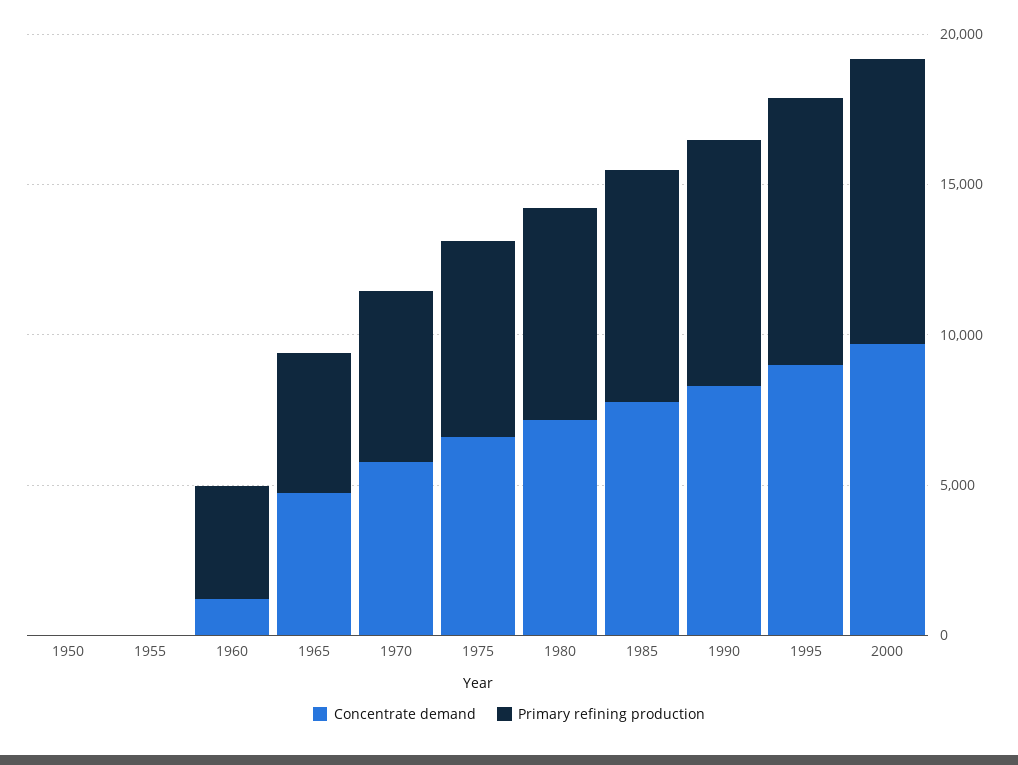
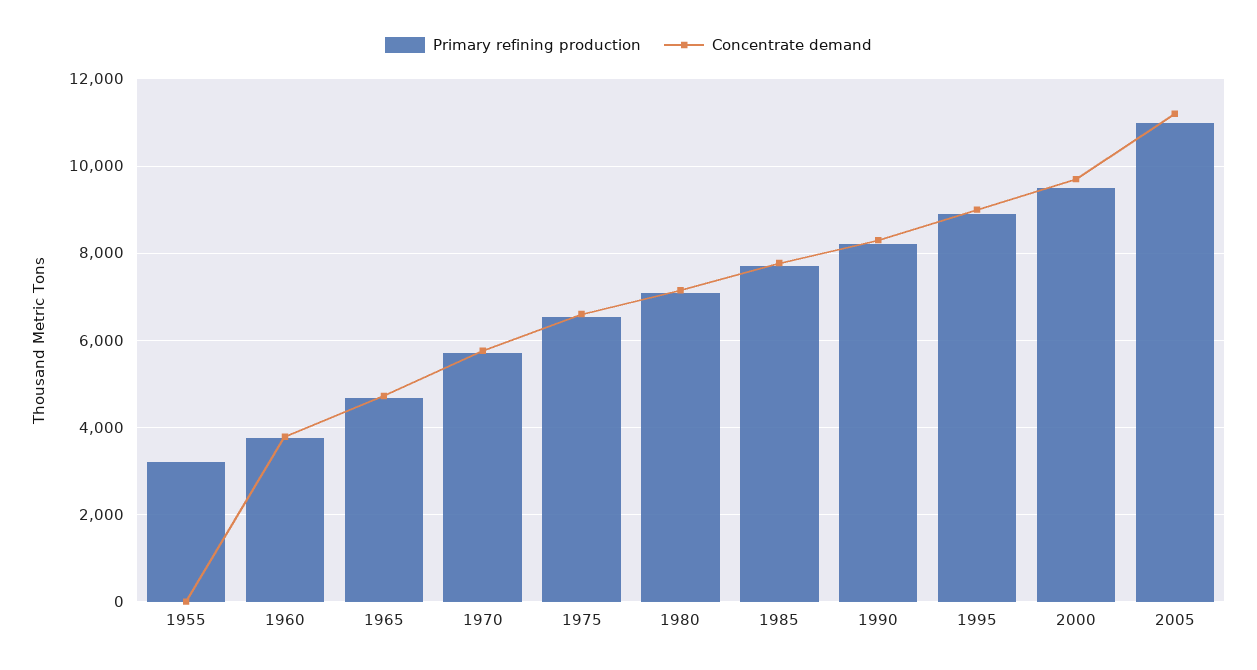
Concentrate demand, 1950: 0 -> none
Primary refining production, 1950: 0 -> none
Primary refining production, 1955: 0 -> 3200
Concentrate demand, 1960: 1000 -> 3800
Primary refining production, 2005: none -> 11000
Concentrate demand, 2005: none -> 11200

